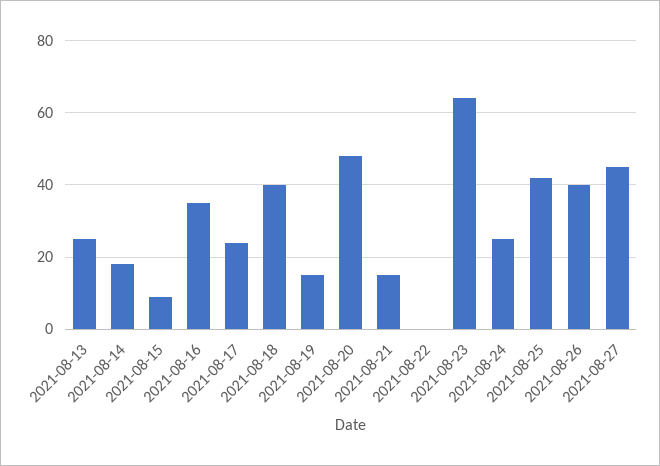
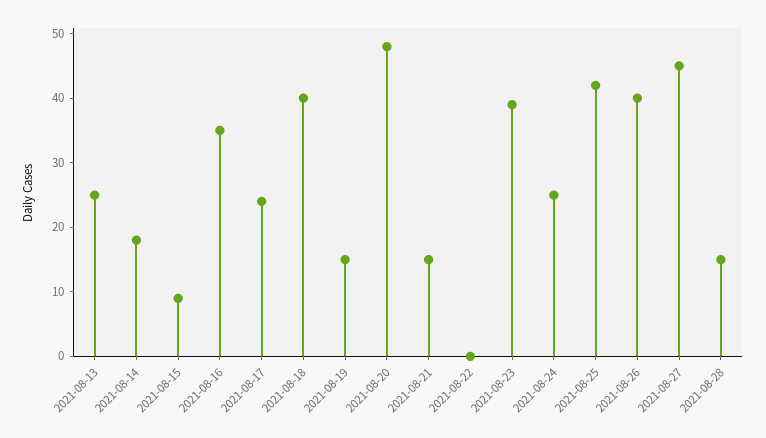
2021-08-23: 65 -> 40
2021-08-28: none -> 15

